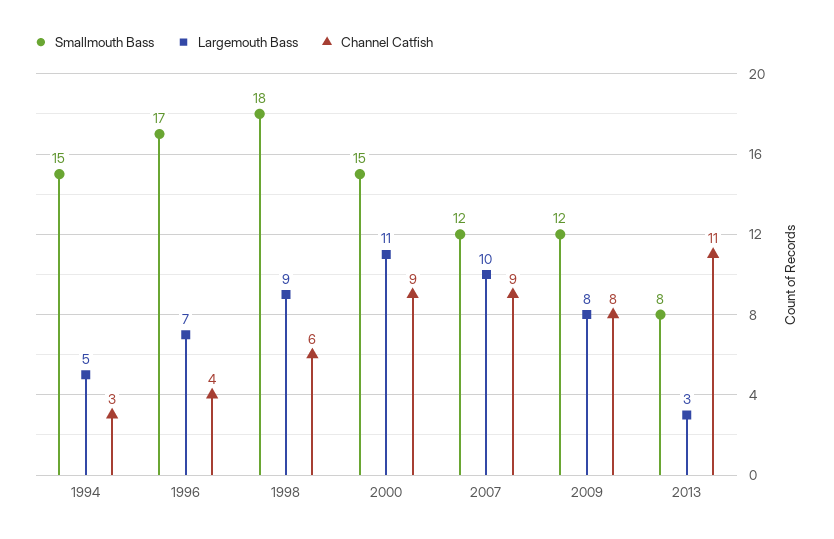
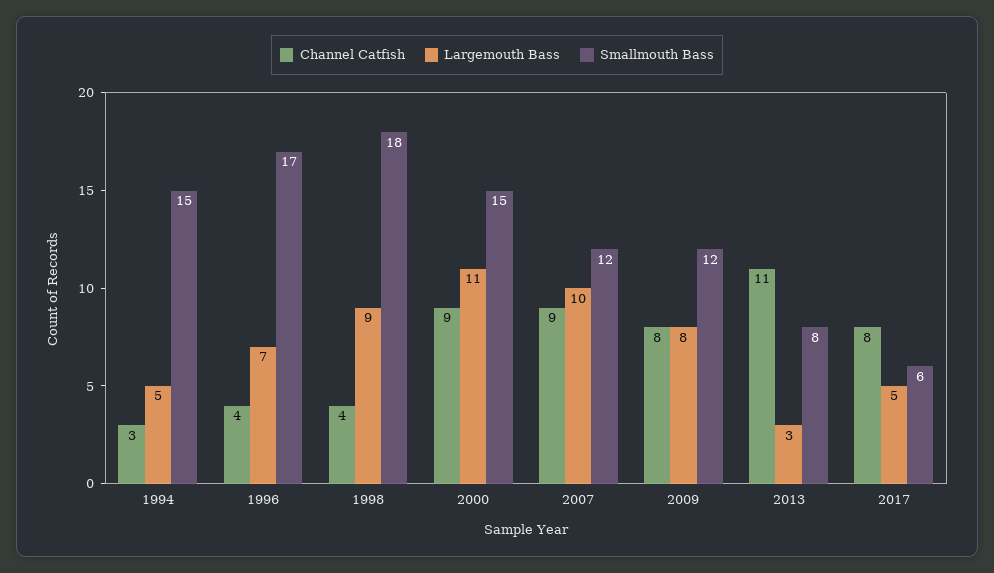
Channel Catfish, 1998: 6 -> 4
Channel Catfish, 2017: none -> 8
Largemouth Bass, 2017: none -> 5
Smallmouth Bass, 2017: none -> 6

